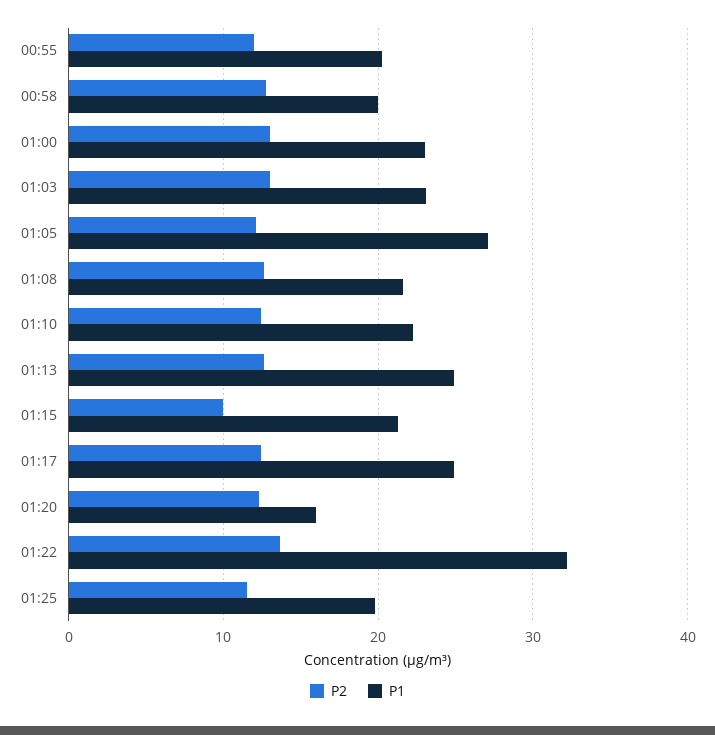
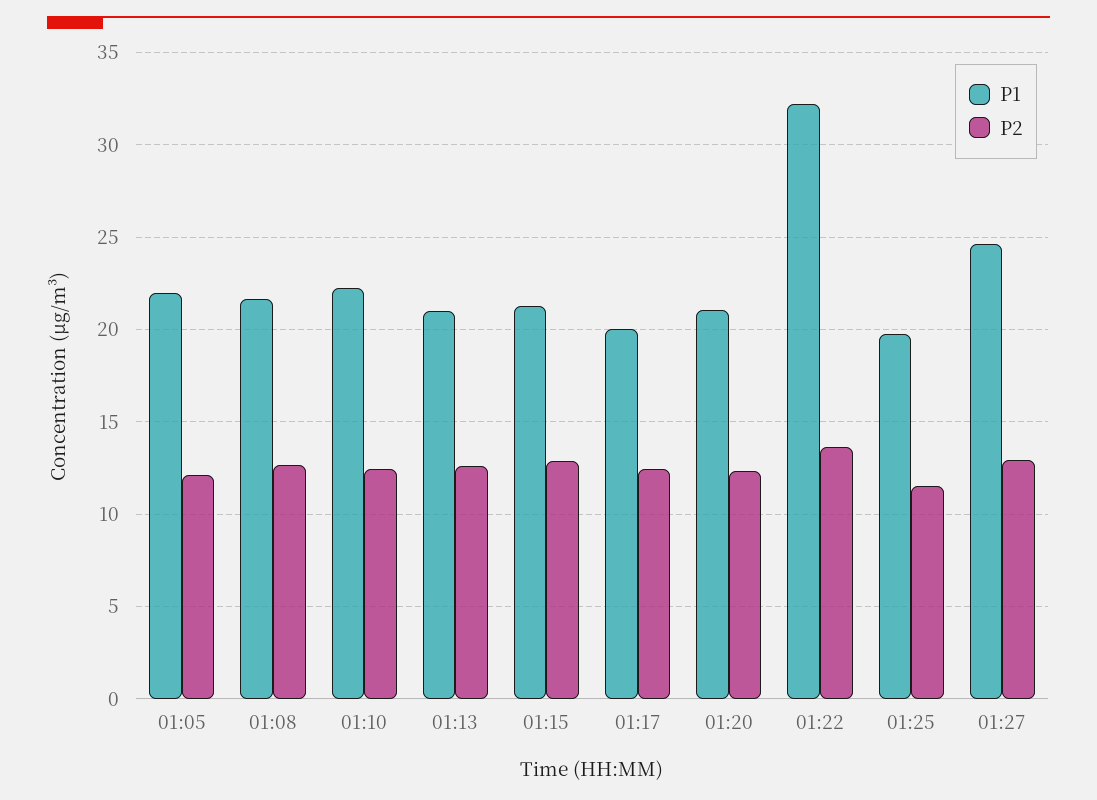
P2, 00:55: 12 -> none
P1, 00:55: 20 -> none
P2, 00:58: 13 -> none
P1, 00:58: 20 -> none
P2, 01:00: 13 -> none
P1, 01:00: 23 -> none
P2, 01:03: 13 -> none
P1, 01:03: 23 -> none
P1, 01:05: 27 -> 22
P1, 01:13: 25 -> 21
P2, 01:15: 10 -> 13
P1, 01:17: 25 -> 20
P1, 01:20: 16 -> 21
P1, 01:27: none -> 24.5
P2, 01:27: none -> 13

